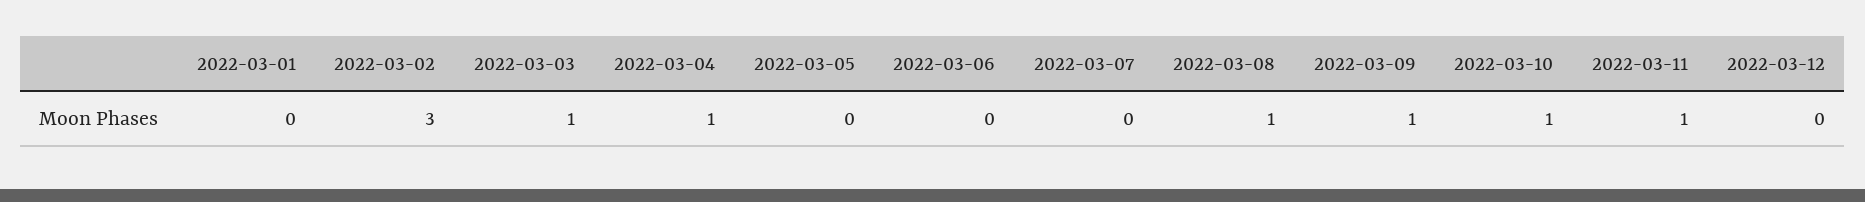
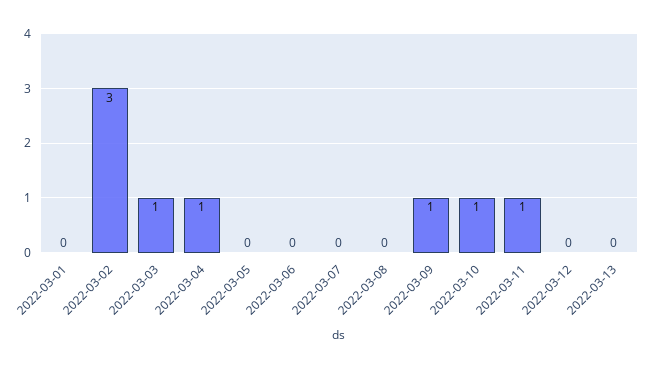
2022-03-08: 1 -> 0
2022-03-13: none -> 0

